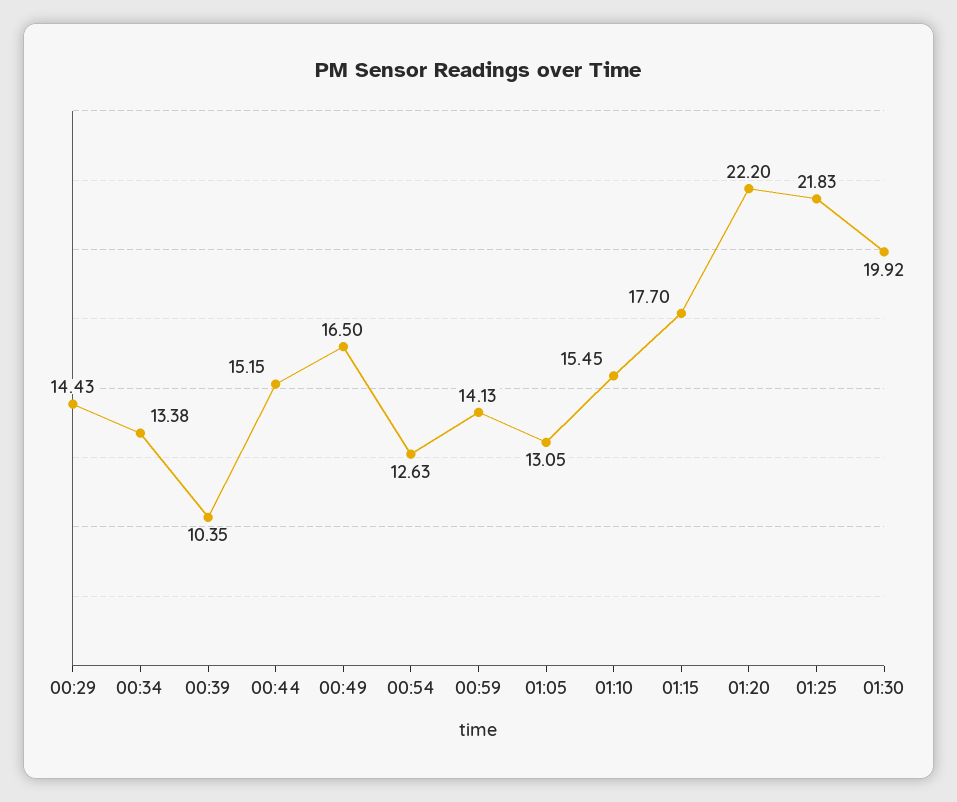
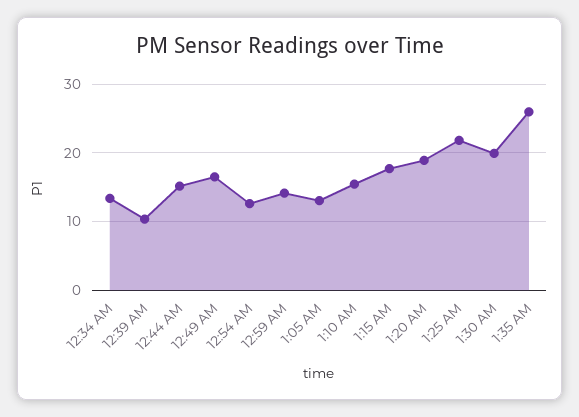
00:29: 14.43 -> none
01:20: 22.2 -> 19
1:35 AM: none -> 26

